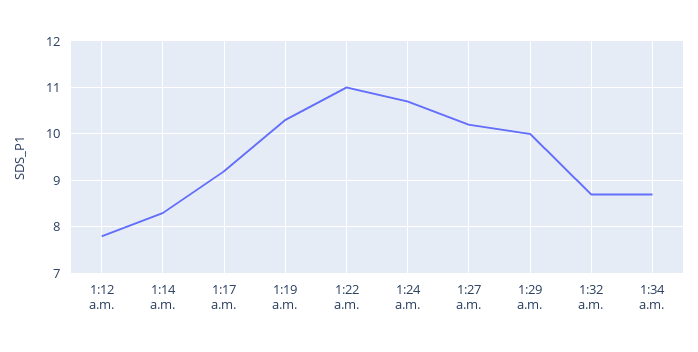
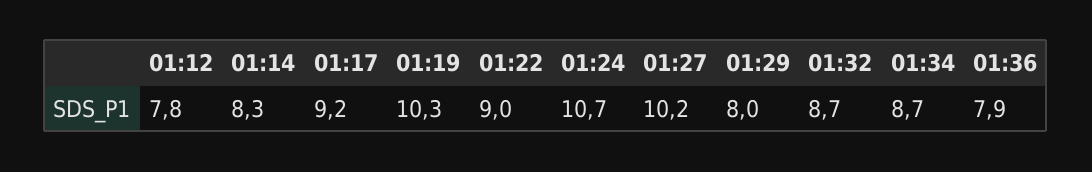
1:22 a.m.: 11 -> 9
1:29 a.m.: 10 -> 8
01:36: none -> 7.9

